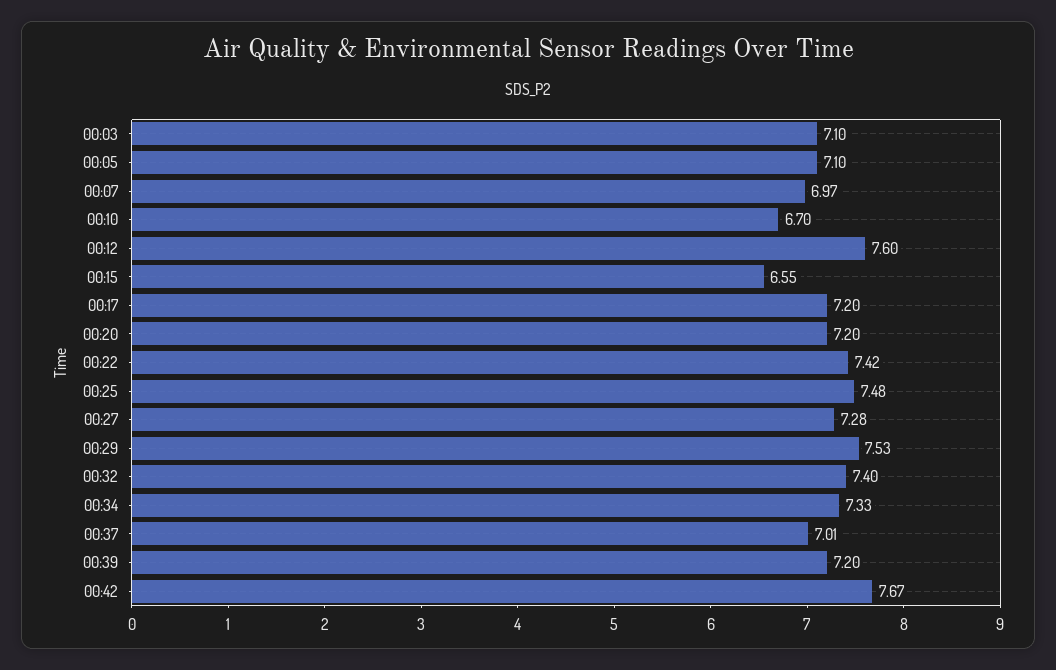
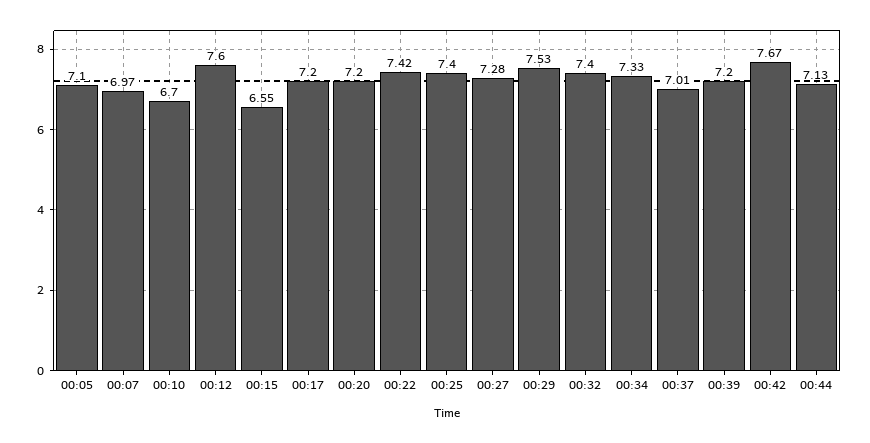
00:03: 7.1 -> none
00:25: 7.48 -> 7.4
00:44: none -> 7.13

